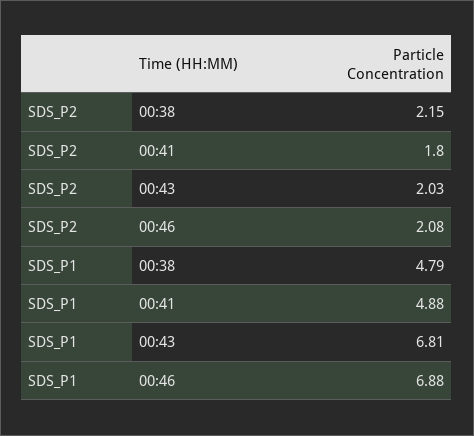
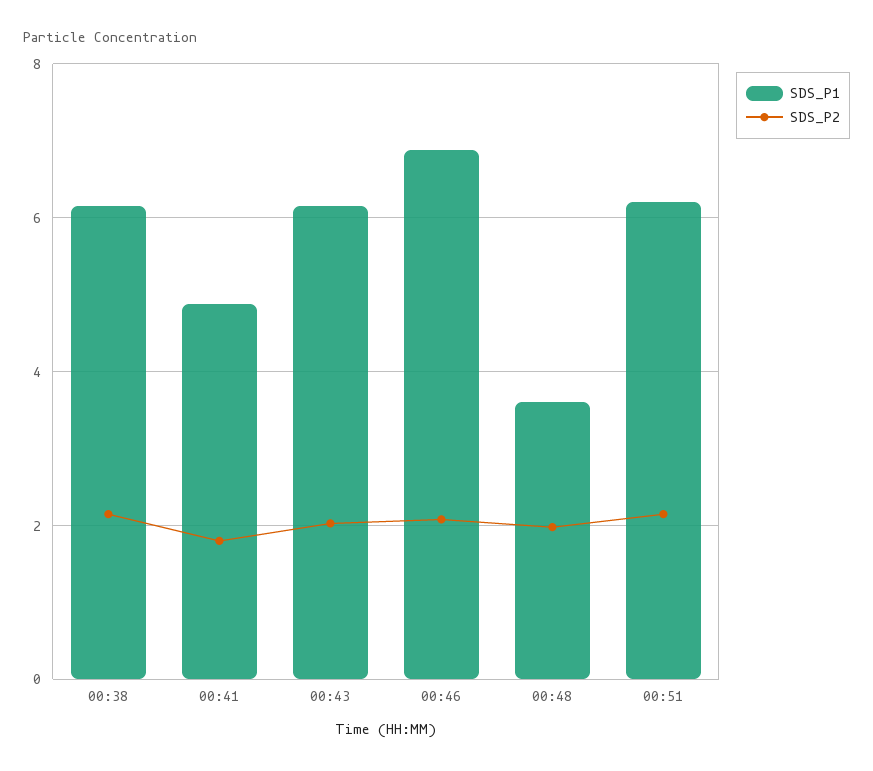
SDS_P1, 00:38: 4.79 -> 6.2
SDS_P1, 00:43: 6.81 -> 6.2
SDS_P1, 00:48: none -> 3.6
SDS_P2, 00:48: none -> 2
SDS_P1, 00:51: none -> 6.2
SDS_P2, 00:51: none -> 2.2

